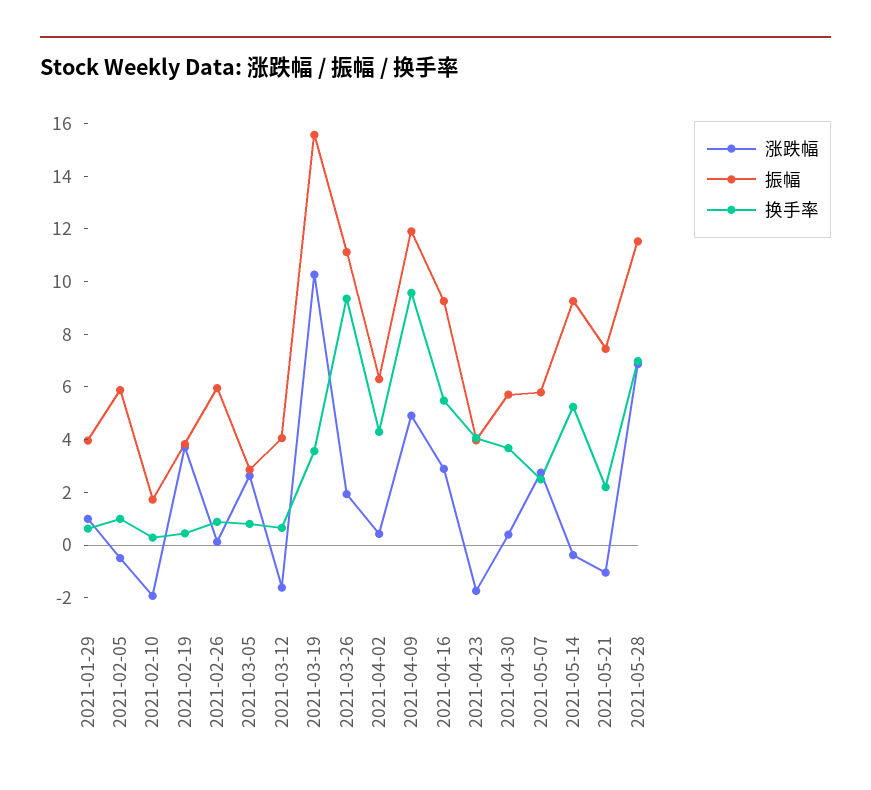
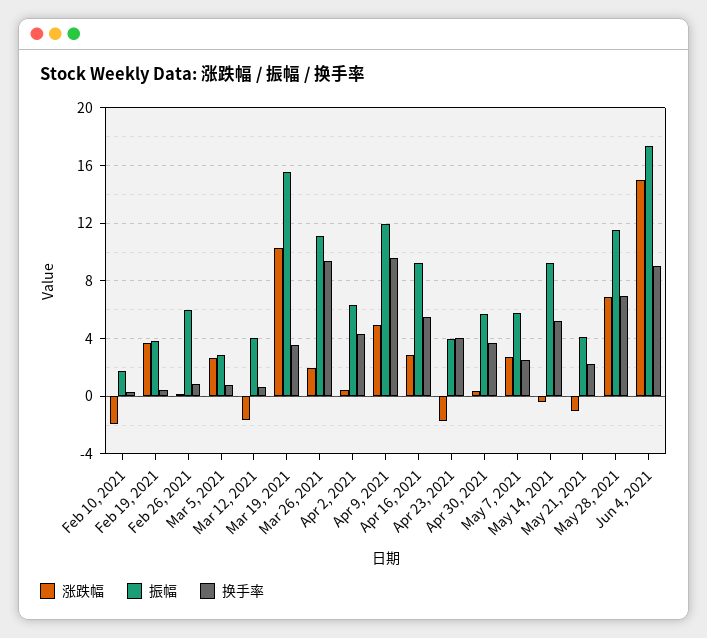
涨跌幅, 2021-01-29: 1 -> none
振幅, 2021-01-29: 4 -> none
换手率, 2021-01-29: 0.5 -> none
涨跌幅, 2021-02-05: -0.5 -> none
振幅, 2021-02-05: 6 -> none
换手率, 2021-02-05: 1 -> none
振幅, 2021-05-21: 7.5 -> 4
涨跌幅, Jun 4, 2021: none -> 15
振幅, Jun 4, 2021: none -> 17.5
换手率, Jun 4, 2021: none -> 9

